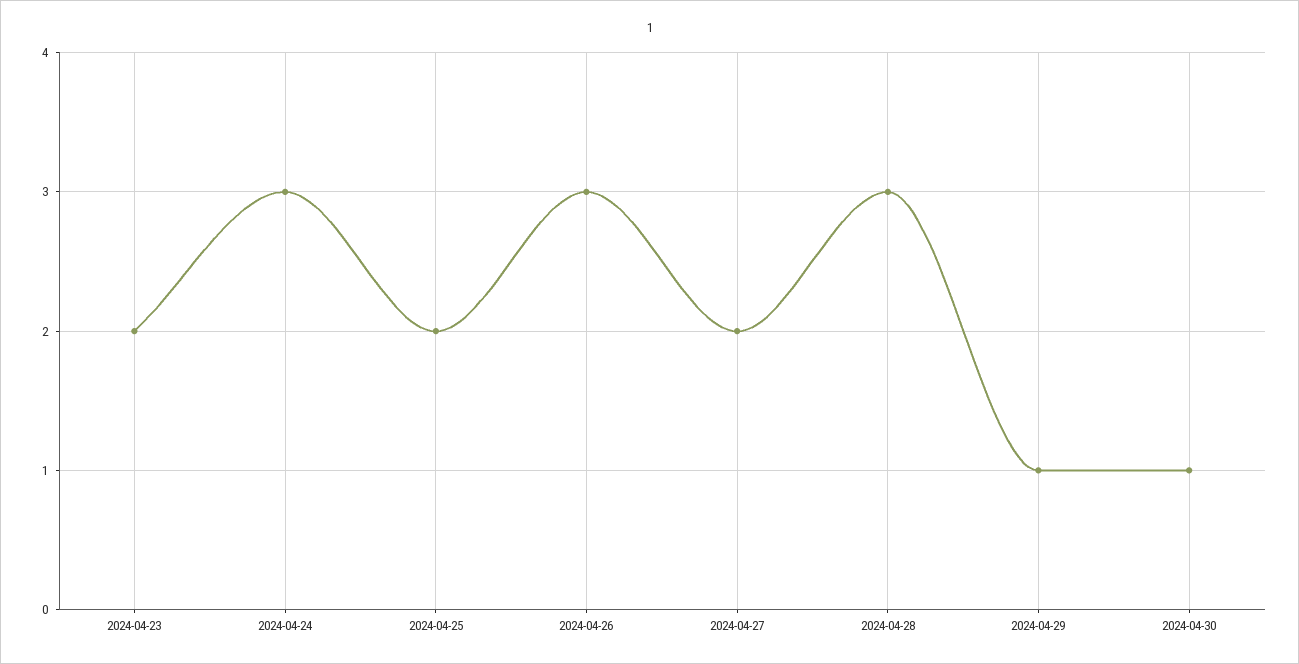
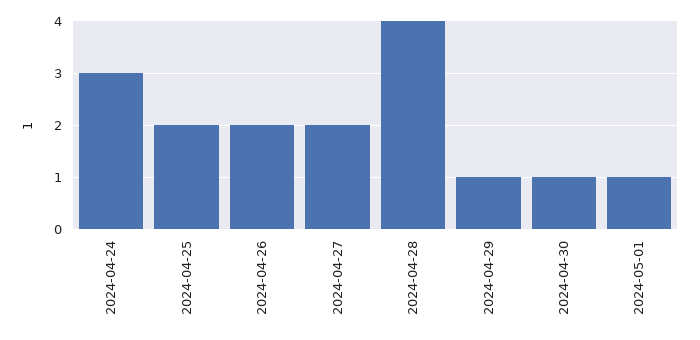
2024-04-23: 2 -> none
2024-04-26: 3 -> 2
2024-04-28: 3 -> 4
2024-05-01: none -> 1

